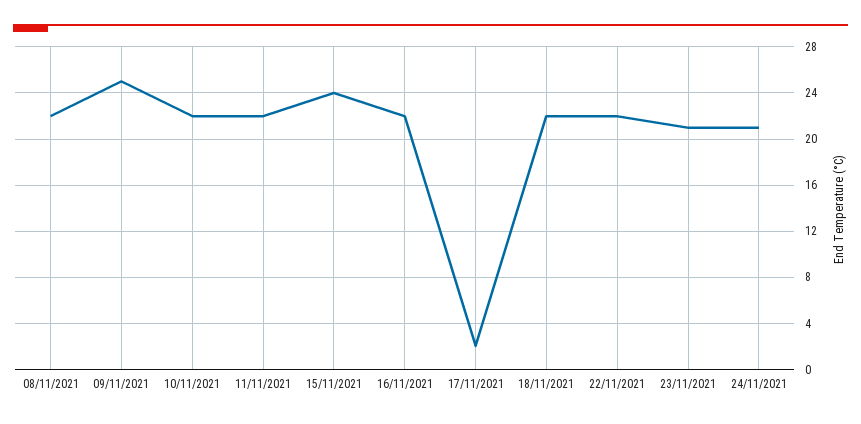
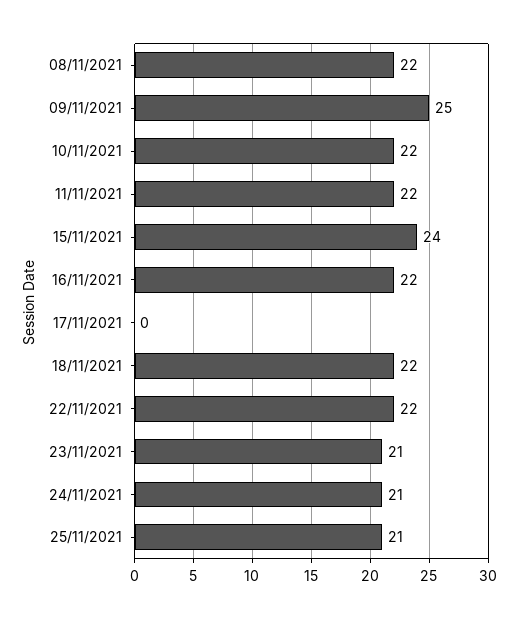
17/11/2021: 2 -> 0
25/11/2021: none -> 21

